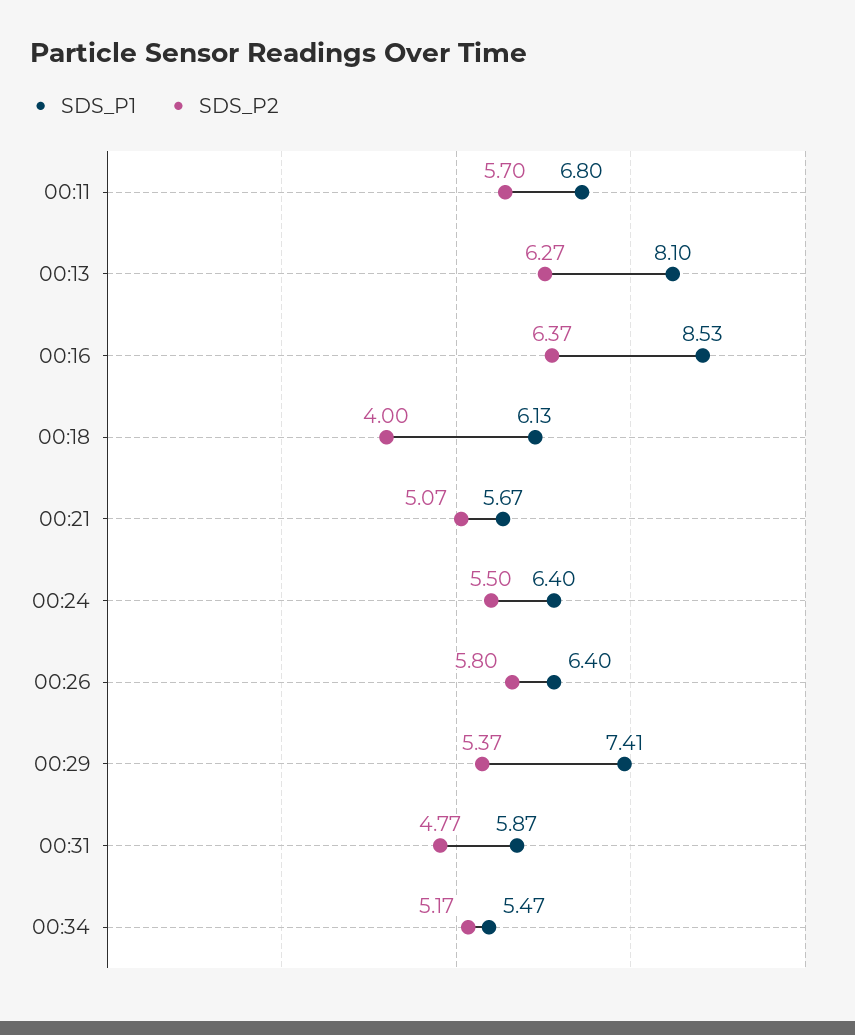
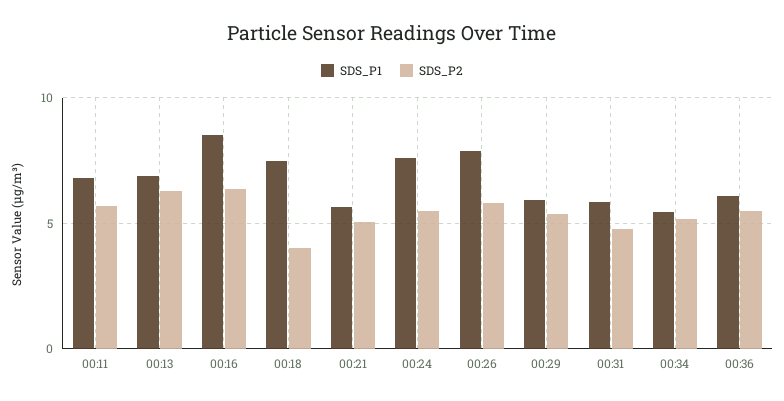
SDS_P1, 00:13: 8.1 -> 7
SDS_P1, 00:18: 6.13 -> 7.5
SDS_P1, 00:24: 6.4 -> 7.5
SDS_P1, 00:26: 6.4 -> 8
SDS_P1, 00:29: 7.41 -> 6
SDS_P1, 00:36: none -> 6
SDS_P2, 00:36: none -> 5.5

